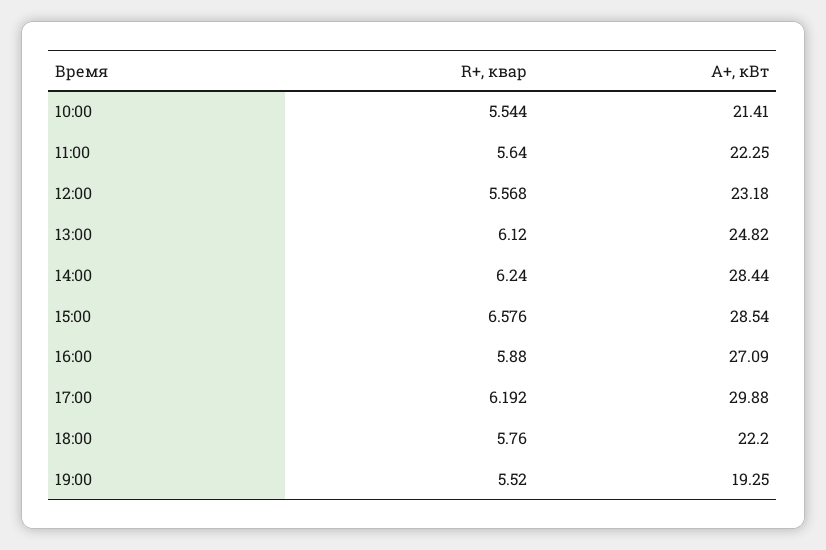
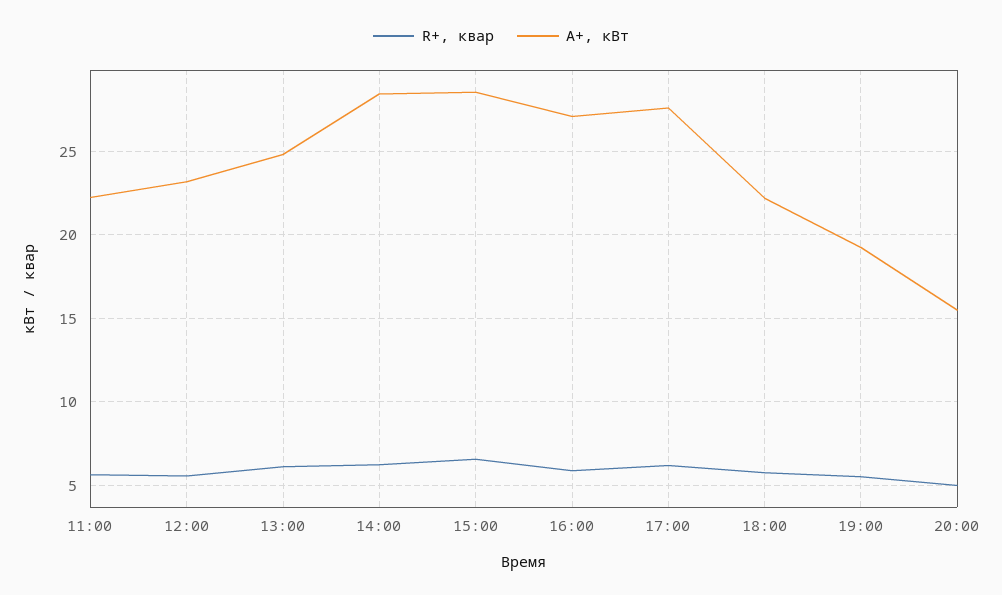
R+, квар, 10:00: 5.544 -> none
A+, кВт, 10:00: 21.41 -> none
A+, кВт, 17:00: 29.88 -> 27.5
R+, квар, 20:00: none -> 5
A+, кВт, 20:00: none -> 15.5

